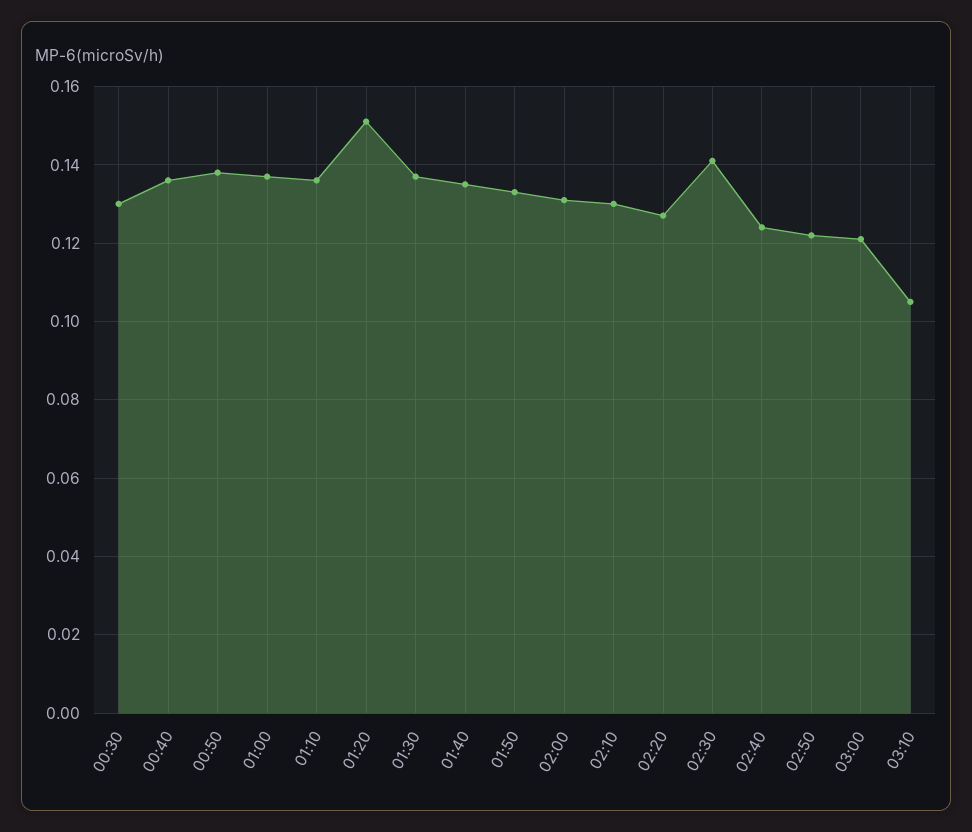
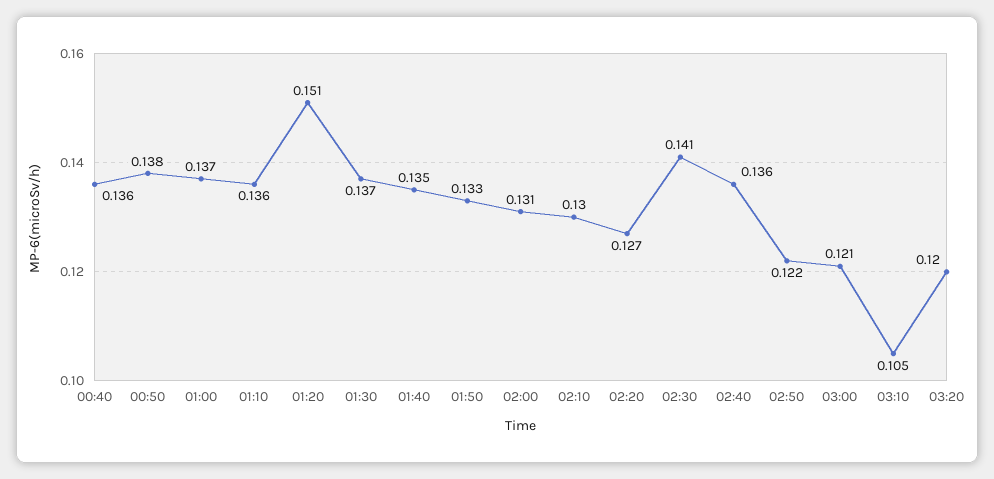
00:30: 0.13 -> none
02:40: 0.125 -> 0.136
03:20: none -> 0.12

